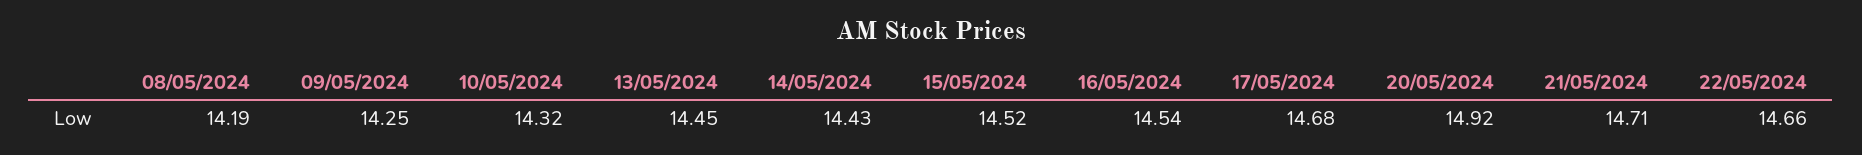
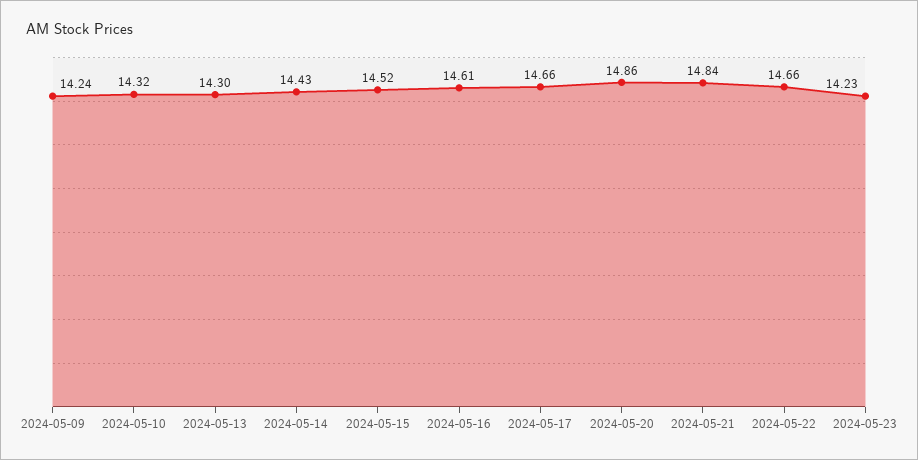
08/05/2024: 14.19 -> none
09/05/2024: 14.25 -> 14.24
13/05/2024: 14.45 -> 14.3
16/05/2024: 14.54 -> 14.61
17/05/2024: 14.68 -> 14.66
20/05/2024: 14.92 -> 14.86
21/05/2024: 14.71 -> 14.84
2024-05-23: none -> 14.23

